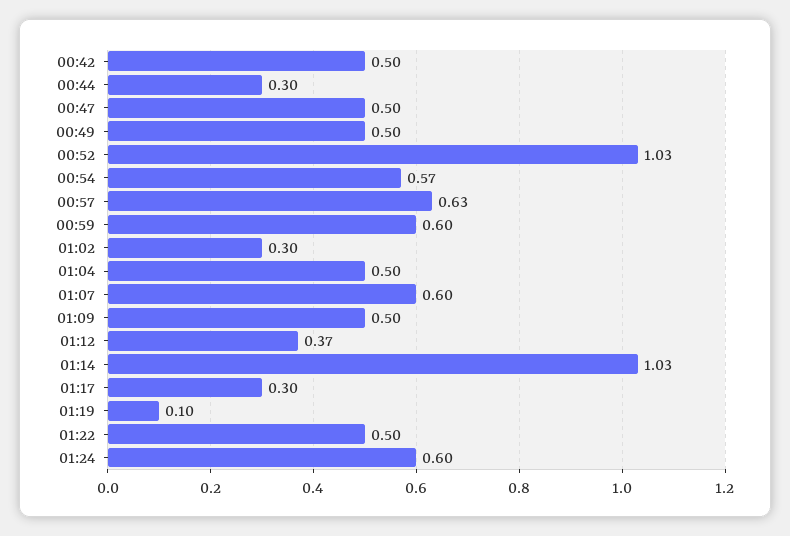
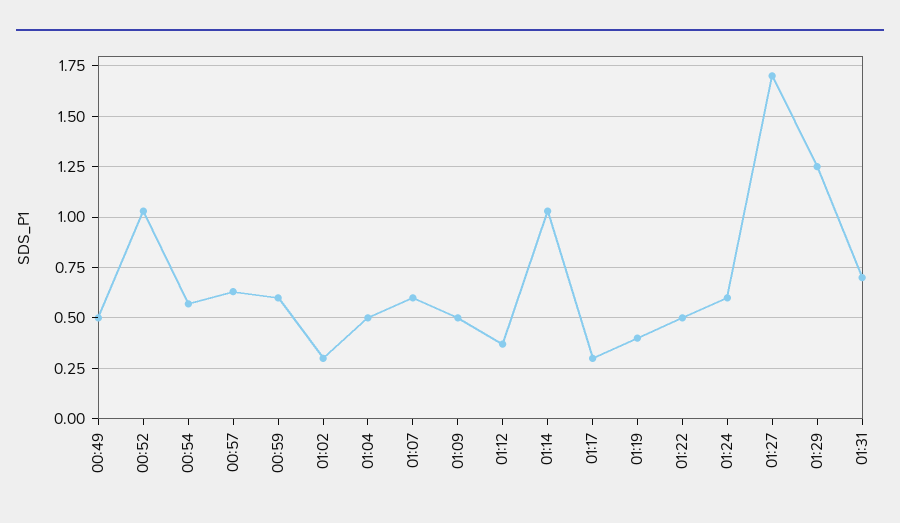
00:42: 0.5 -> none
00:44: 0.3 -> none
00:47: 0.5 -> none
01:19: 0.1 -> 0.4
01:27: none -> 1.7
01:29: none -> 1.25
01:31: none -> 0.7

